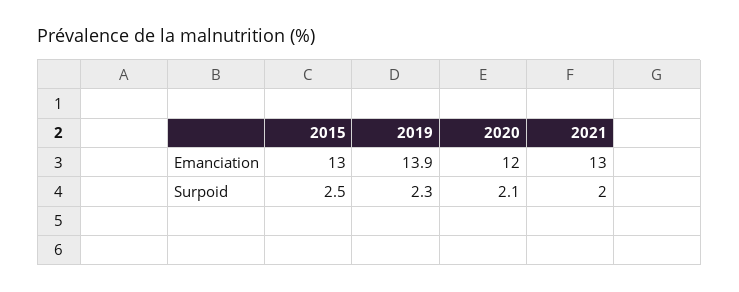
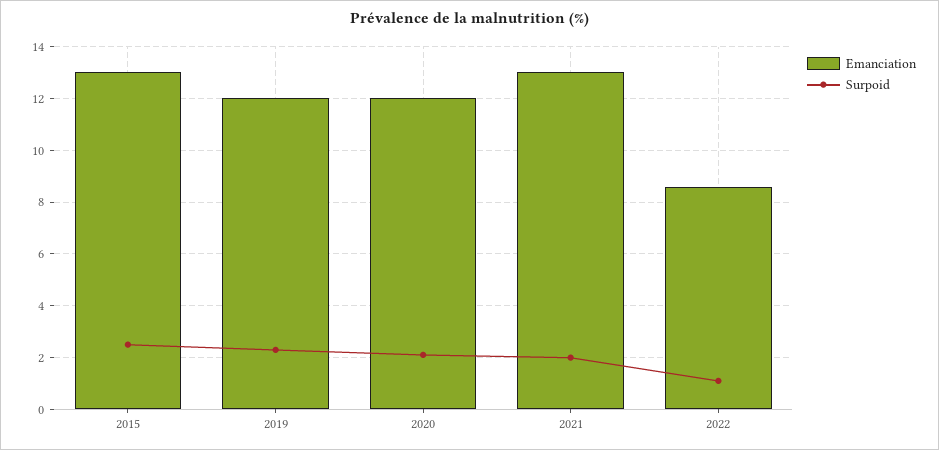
Emanciation, 2019: 13.9 -> 12
Emanciation, 2022: none -> 8.5
Surpoid, 2022: none -> 1

